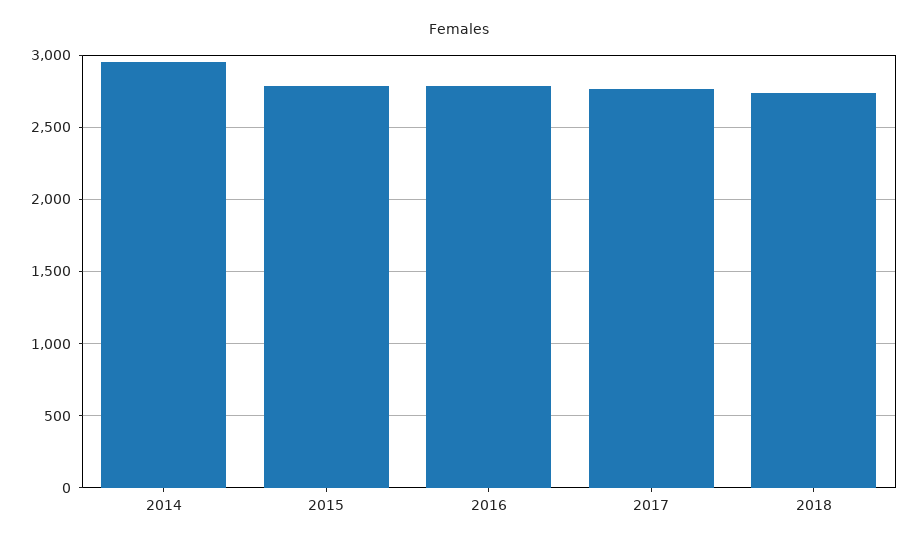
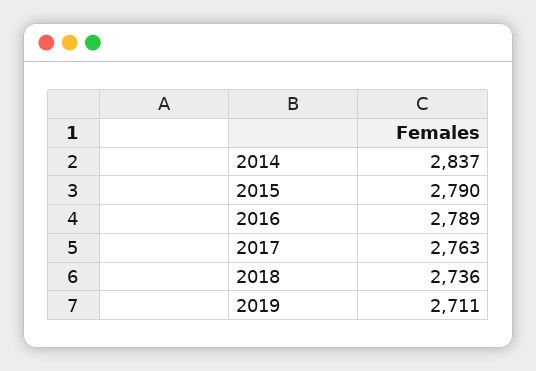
2014: 2950 -> 2837
2019: none -> 2711

